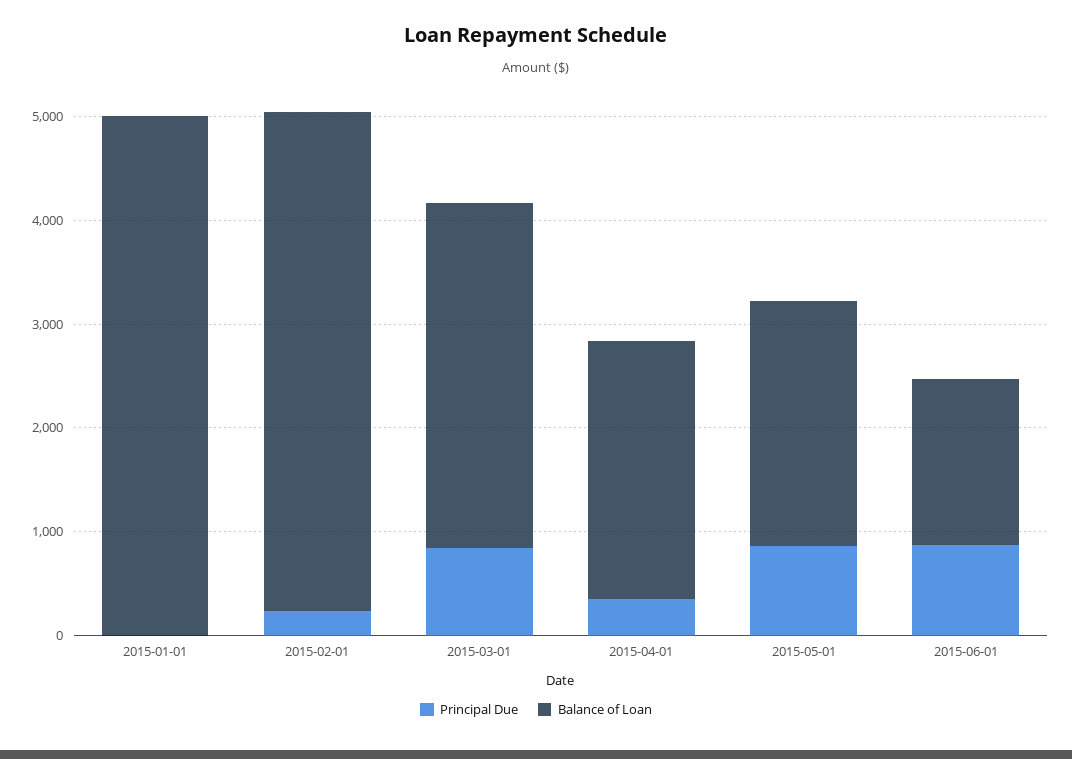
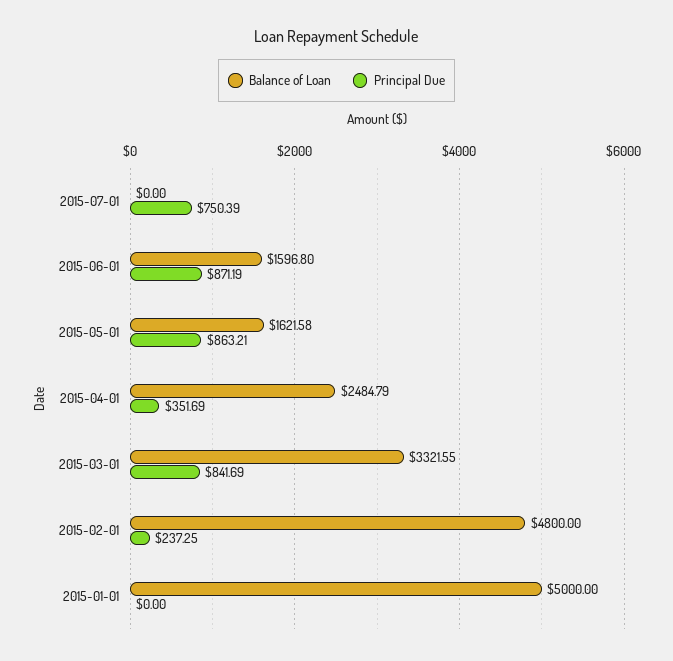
Balance of Loan, 2015-05-01: 2400 -> 1621.58
Balance of Loan, 2015-07-01: none -> 0
Principal Due, 2015-07-01: none -> 750.39

